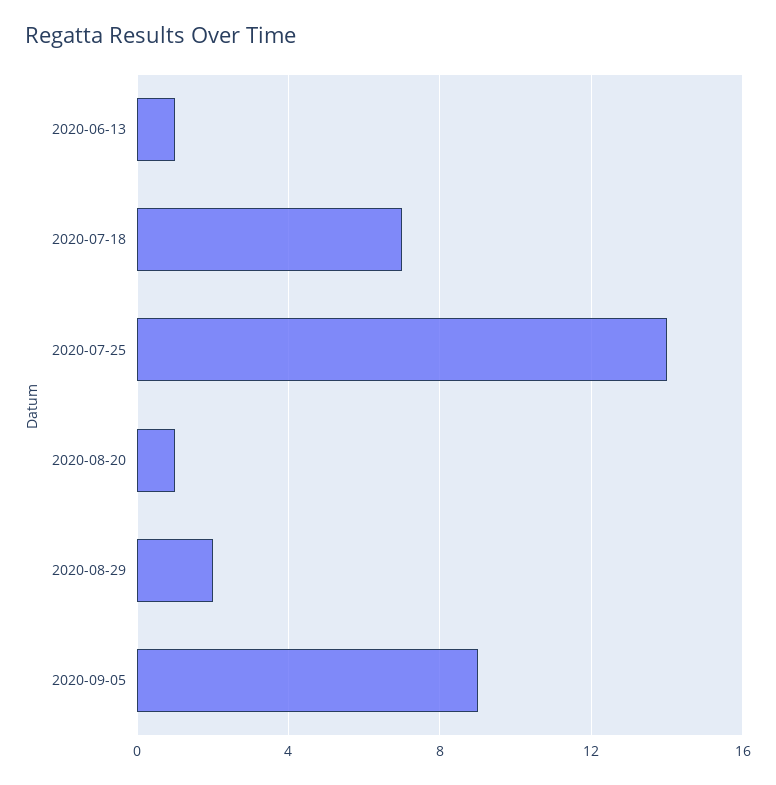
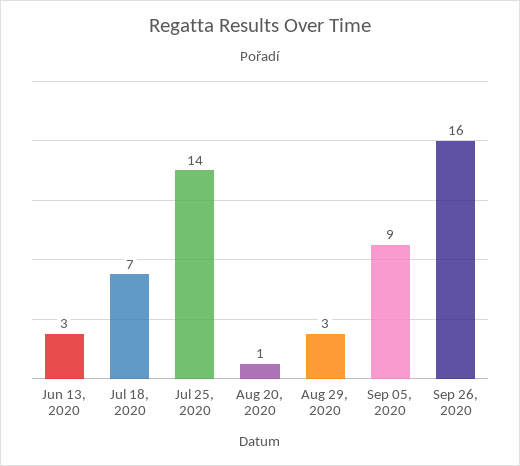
2020-06-13: 1 -> 3
2020-08-29: 2 -> 3
Sep 26, 2020: none -> 16

